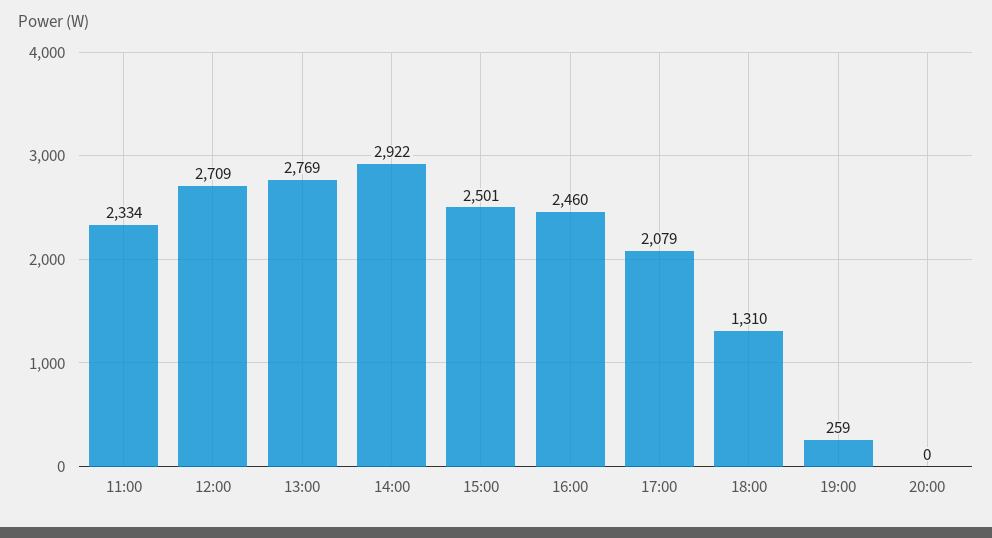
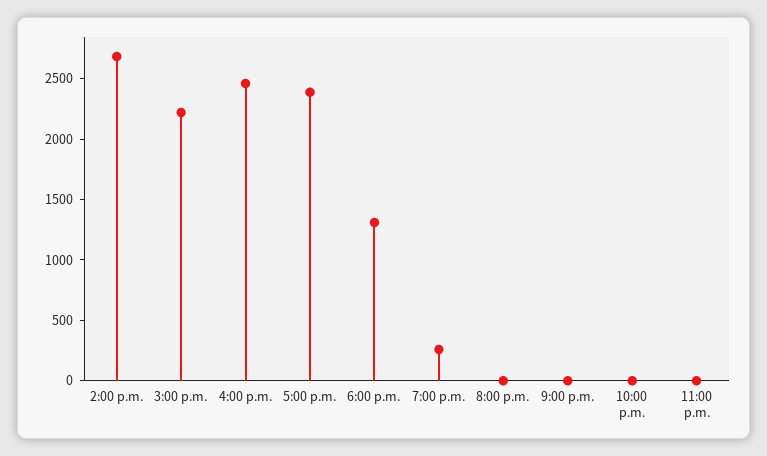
11:00: 2334 -> none
12:00: 2709 -> none
13:00: 2769 -> none
14:00: 2922 -> 2700
15:00: 2501 -> 2200
17:00: 2079 -> 2400
9:00 p.m.: none -> 0
10:00 p.m.: none -> 0
11:00 p.m.: none -> 0

